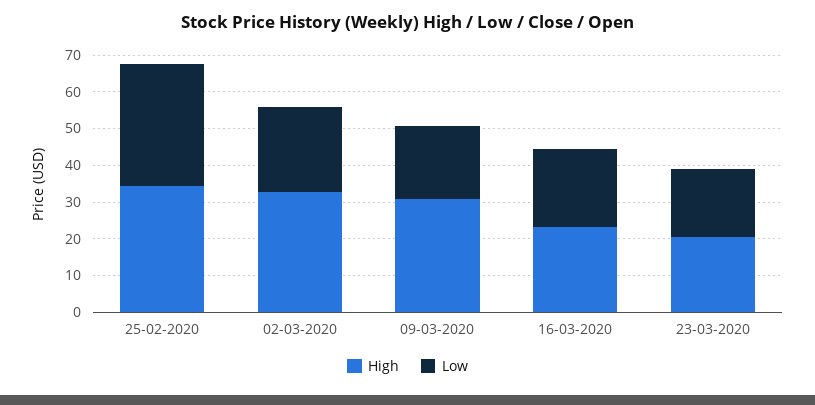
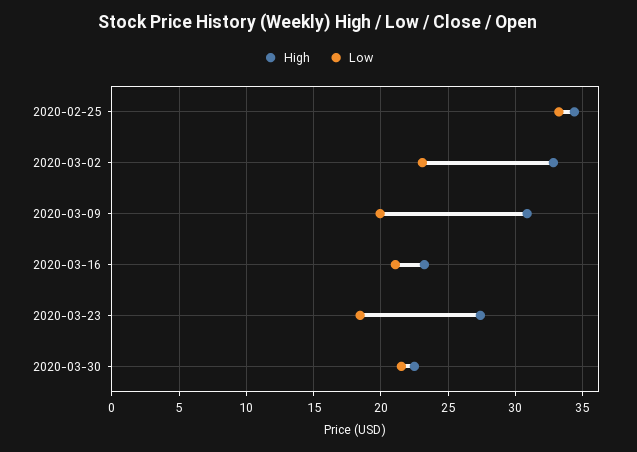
High, 23-03-2020: 20 -> 27.5
High, 2020-03-30: none -> 22.5
Low, 2020-03-30: none -> 21.5

